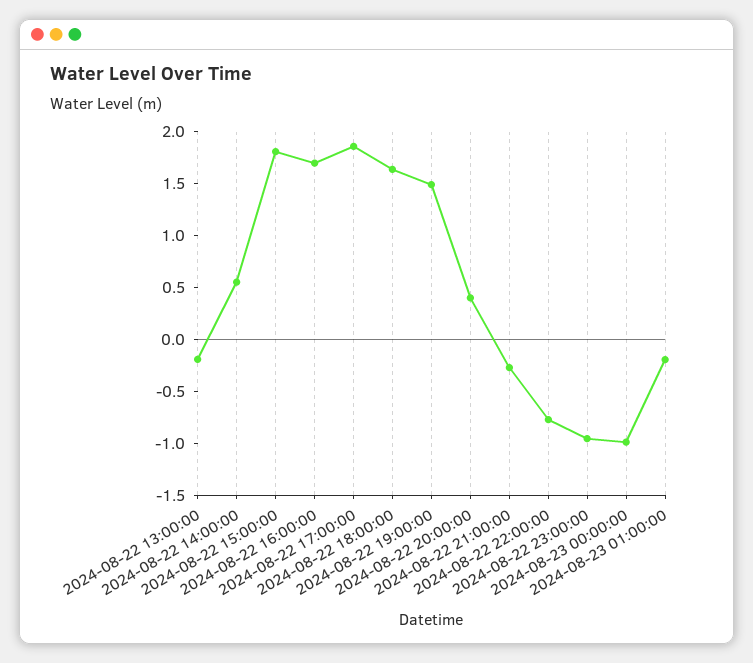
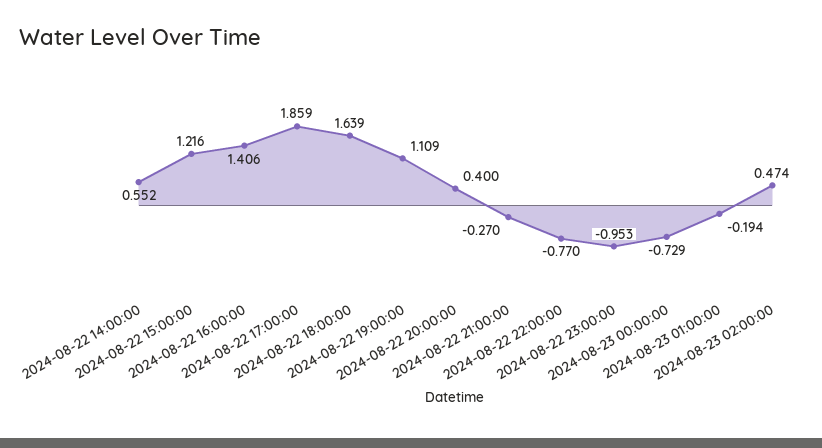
2024-08-22 13:00:00: -0.2 -> none
2024-08-22 15:00:00: 1.8 -> 1.216
2024-08-22 16:00:00: 1.7 -> 1.406
2024-08-22 19:00:00: 1.5 -> 1.109
2024-08-23 00:00:00: -1 -> -0.729
2024-08-23 02:00:00: none -> 0.474

